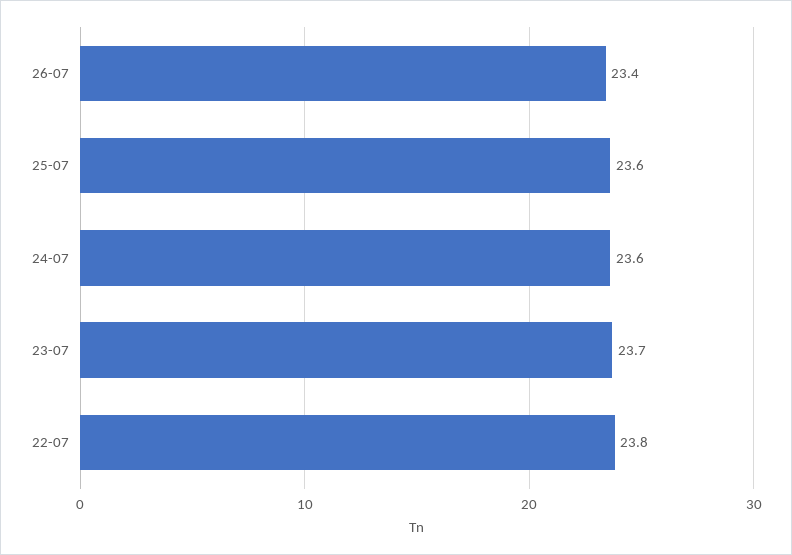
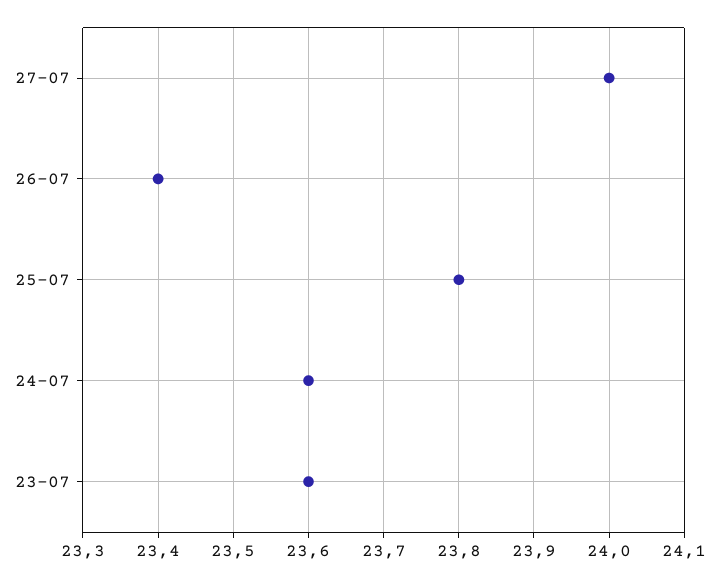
25-07: 23.6 -> 23.8
23-07: 23.7 -> 23.6
22-07: 23.8 -> none
27-07: none -> 24

